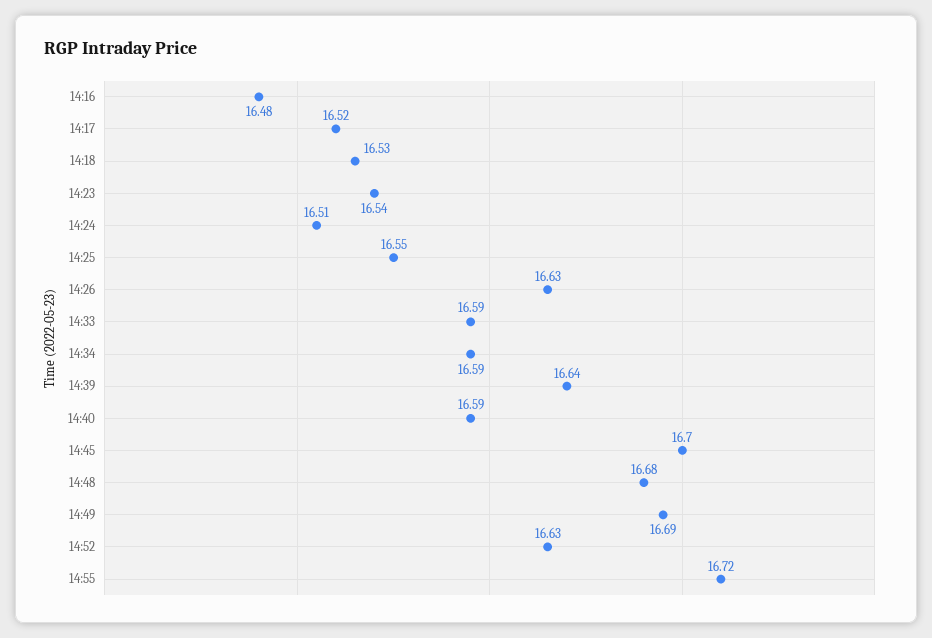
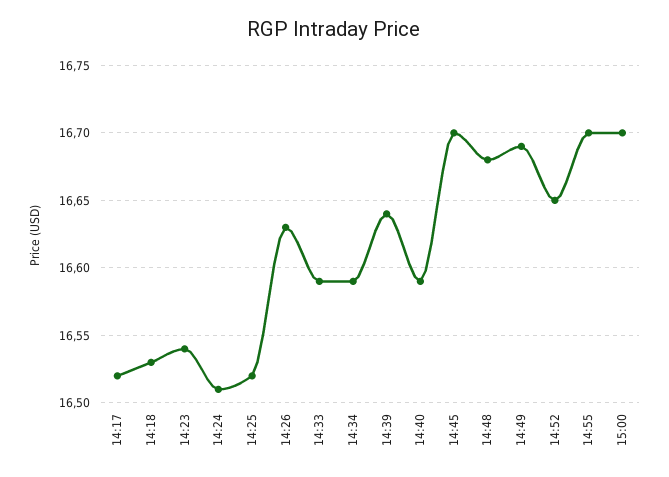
14:16: 16.48 -> none
14:25: 16.55 -> 16.52
14:52: 16.63 -> 16.65
14:55: 16.72 -> 16.7
15:00: none -> 16.7

